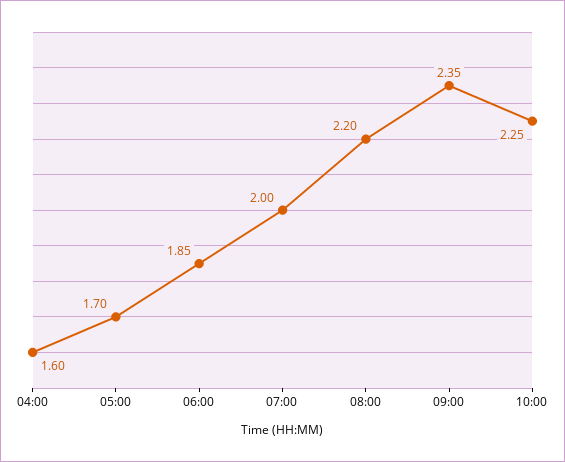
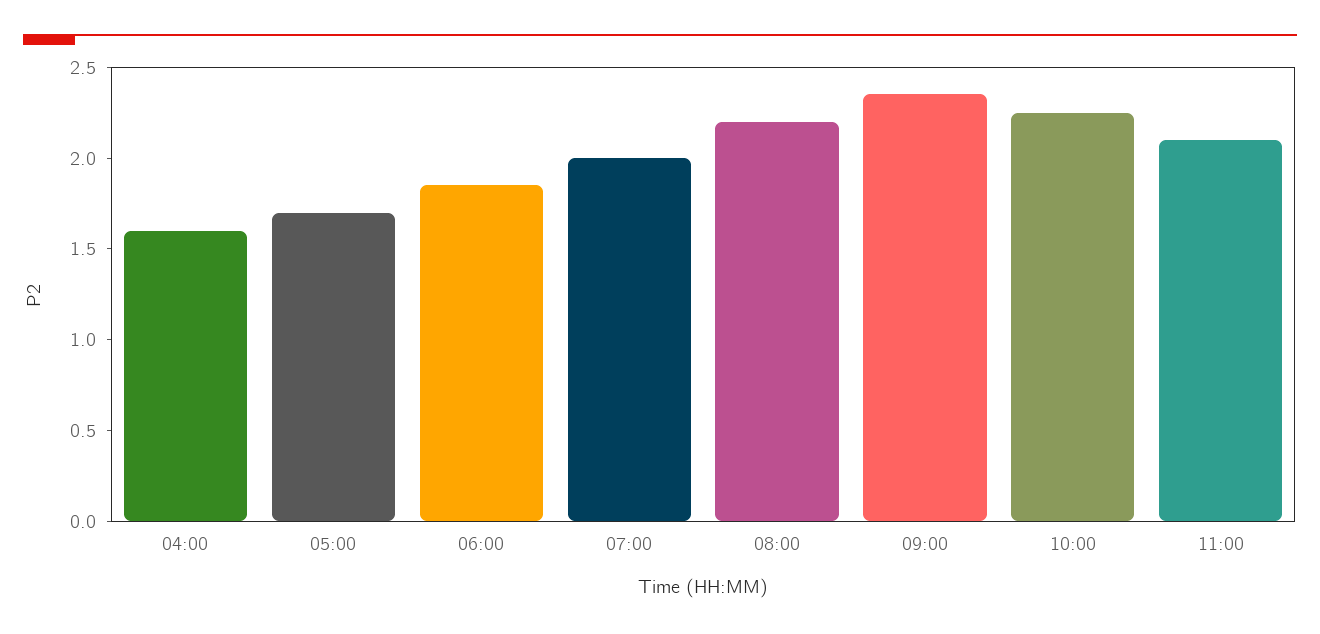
11:00: none -> 2.1

